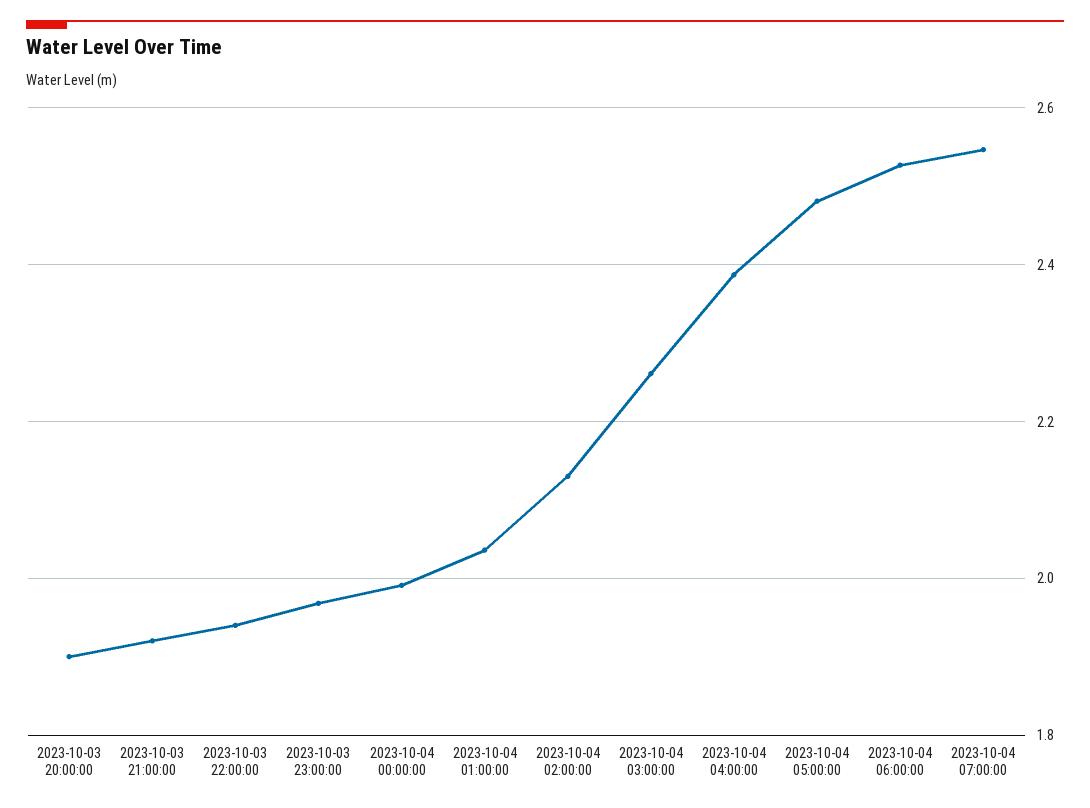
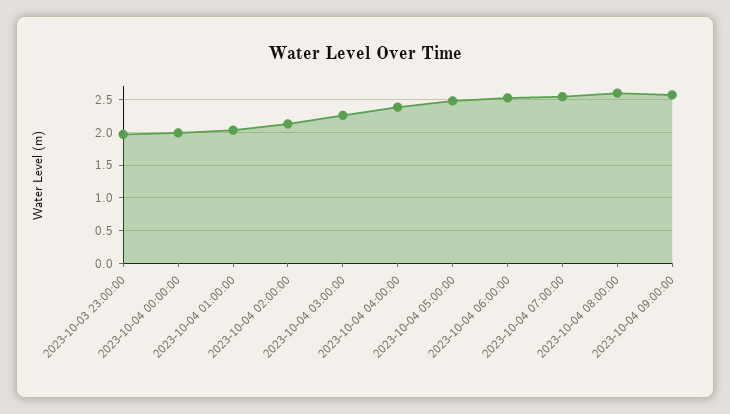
2023-10-03 20:00:00: 1.9 -> none
2023-10-03 21:00:00: 1.92 -> none
2023-10-03 22:00:00: 1.94 -> none
2023-10-04 08:00:00: none -> 2.6
2023-10-04 09:00:00: none -> 2.6

